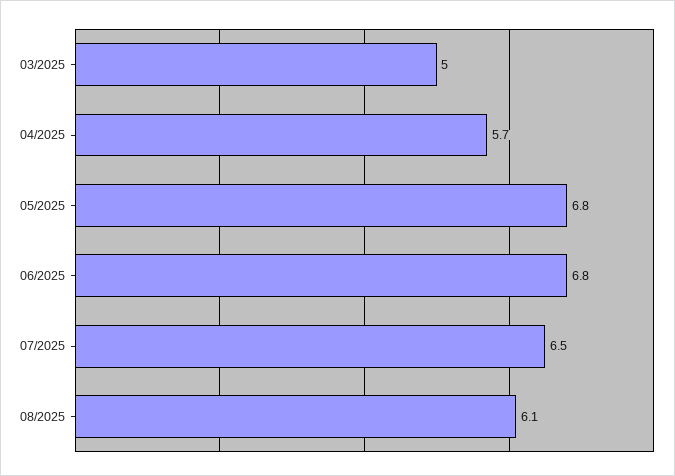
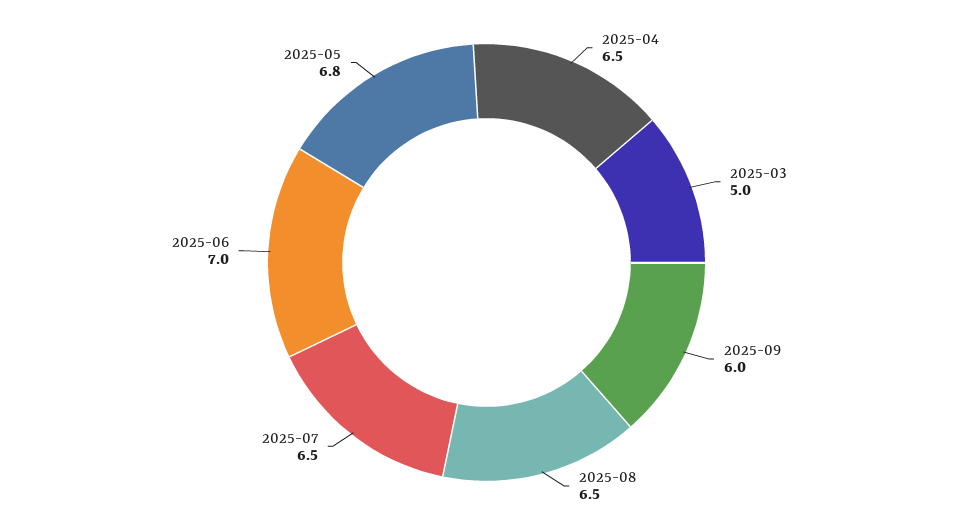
04/2025: 5.7 -> 6.5
06/2025: 6.8 -> 7
08/2025: 6.1 -> 6.5
2025-09: none -> 6

